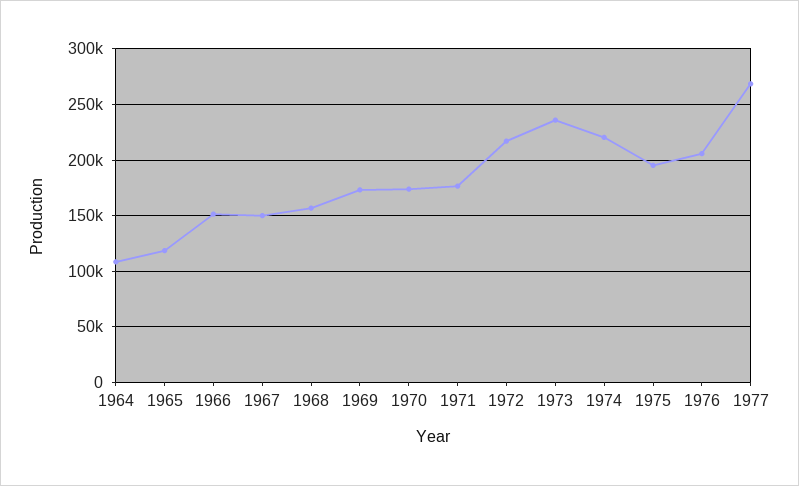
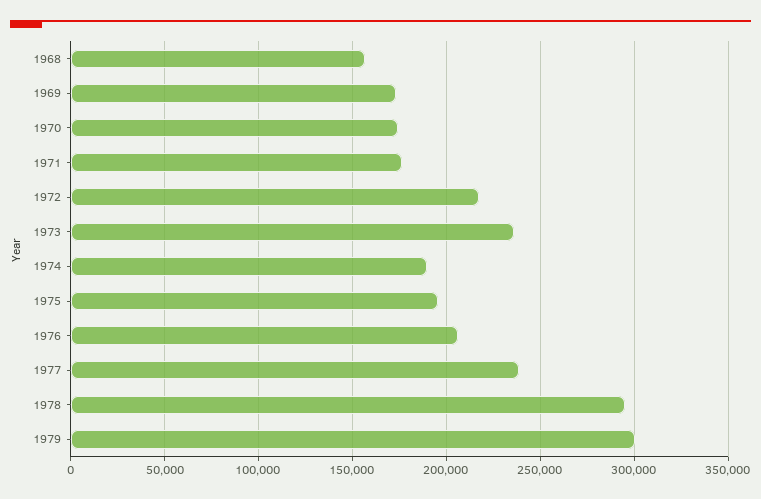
1964: 110000 -> none
1965: 120000 -> none
1966: 150000 -> none
1967: 150000 -> none
1974: 220000 -> 190000
1977: 270000 -> 240000
1978: none -> 295000
1979: none -> 300000

